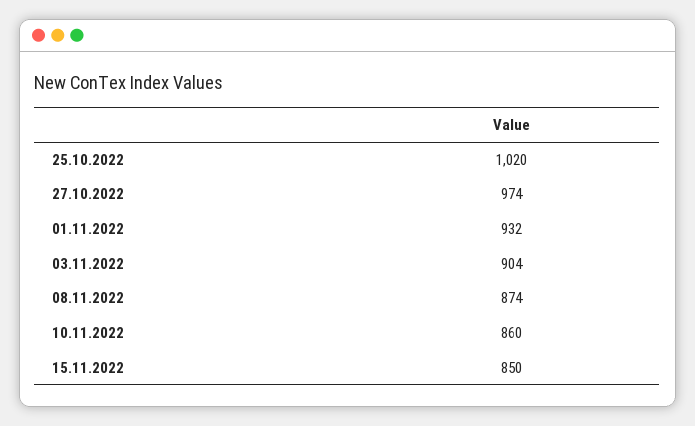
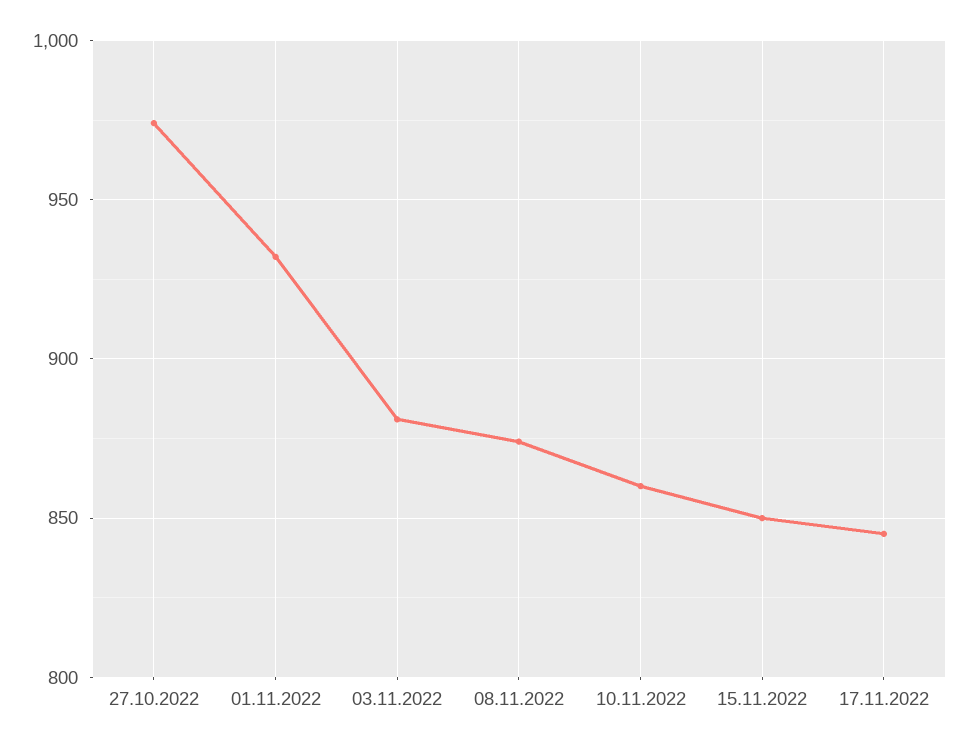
25.10.2022: 1020 -> none
03.11.2022: 904 -> 880
17.11.2022: none -> 845

